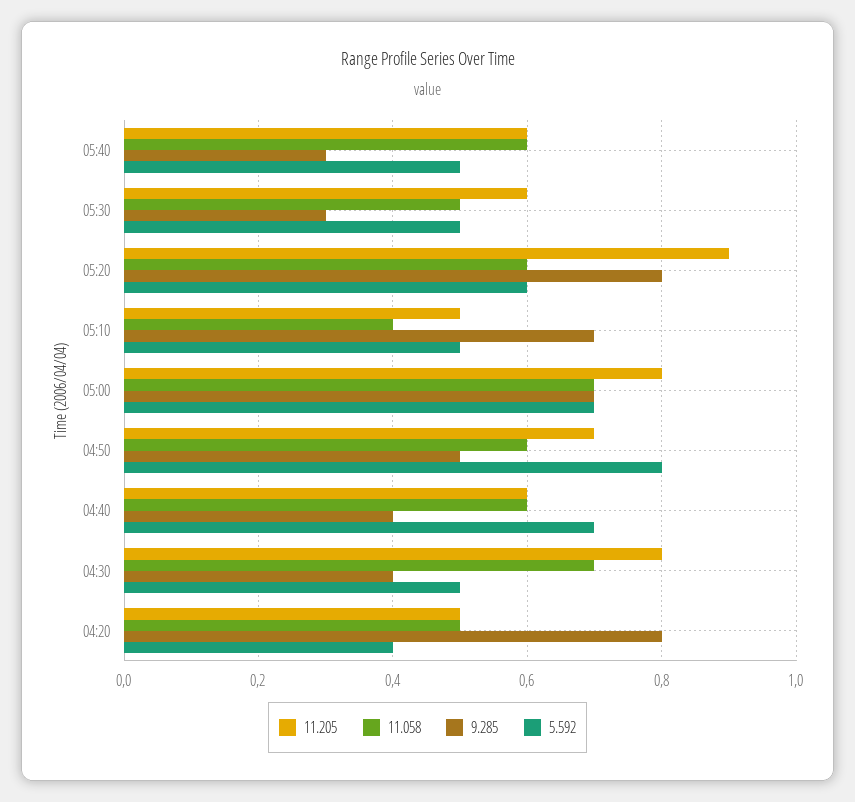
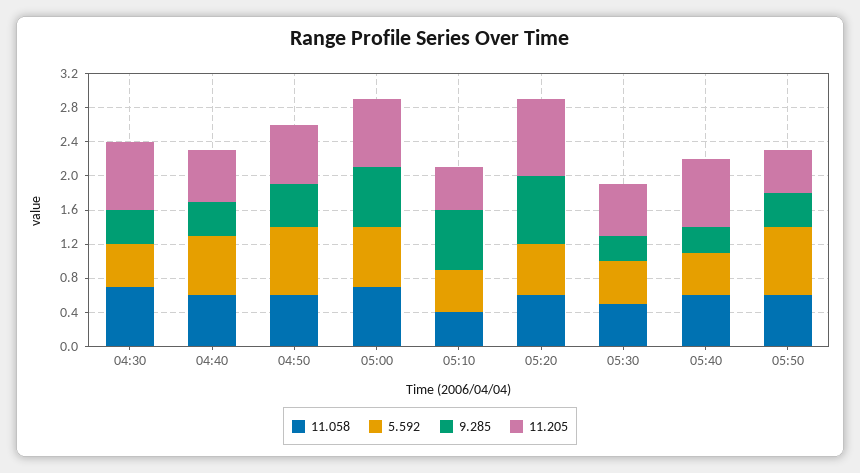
11.205, 05:40: 0.6 -> 0.8
11.205, 04:20: 0.5 -> none
11.058, 04:20: 0.5 -> none
9.285, 04:20: 0.8 -> none
5.592, 04:20: 0.4 -> none
11.058, 05:50: none -> 0.6
5.592, 05:50: none -> 0.8
9.285, 05:50: none -> 0.4
11.205, 05:50: none -> 0.5

